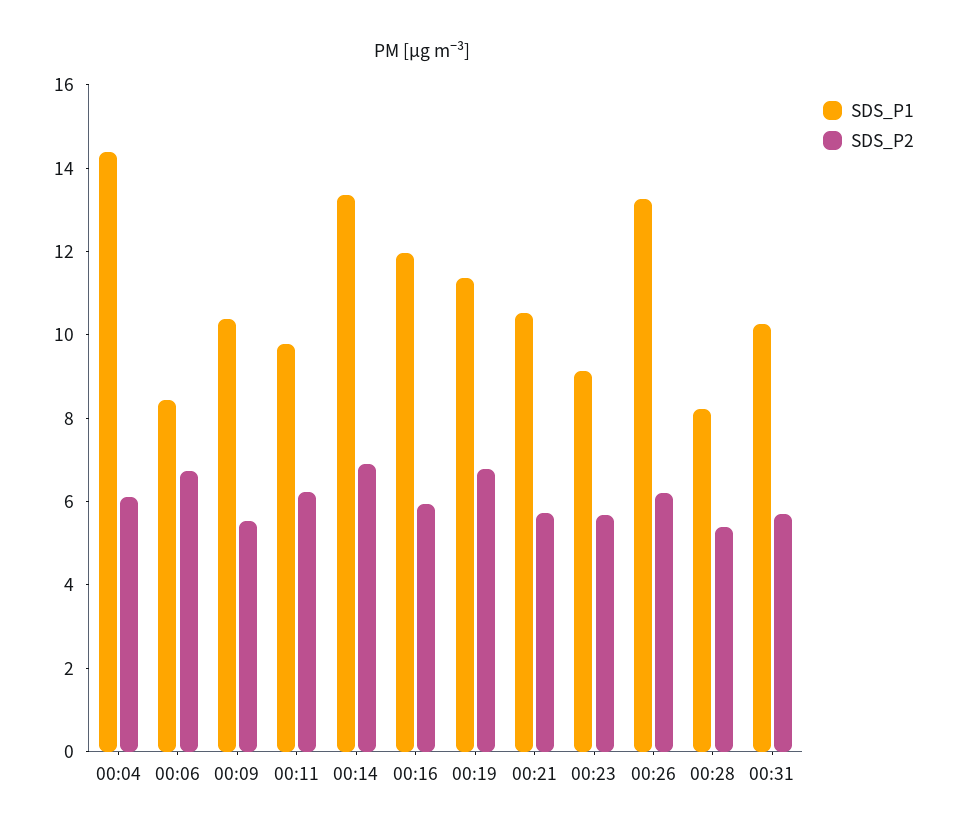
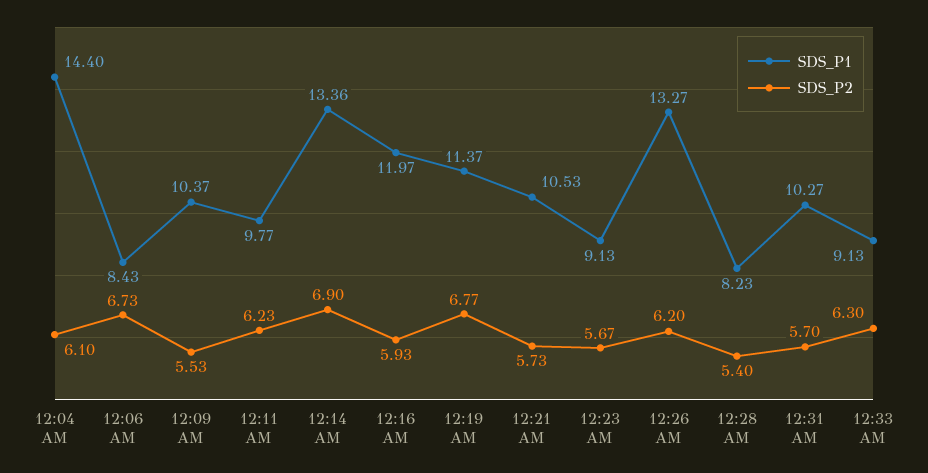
SDS_P1, 12:33 AM: none -> 9.13
SDS_P2, 12:33 AM: none -> 6.3

